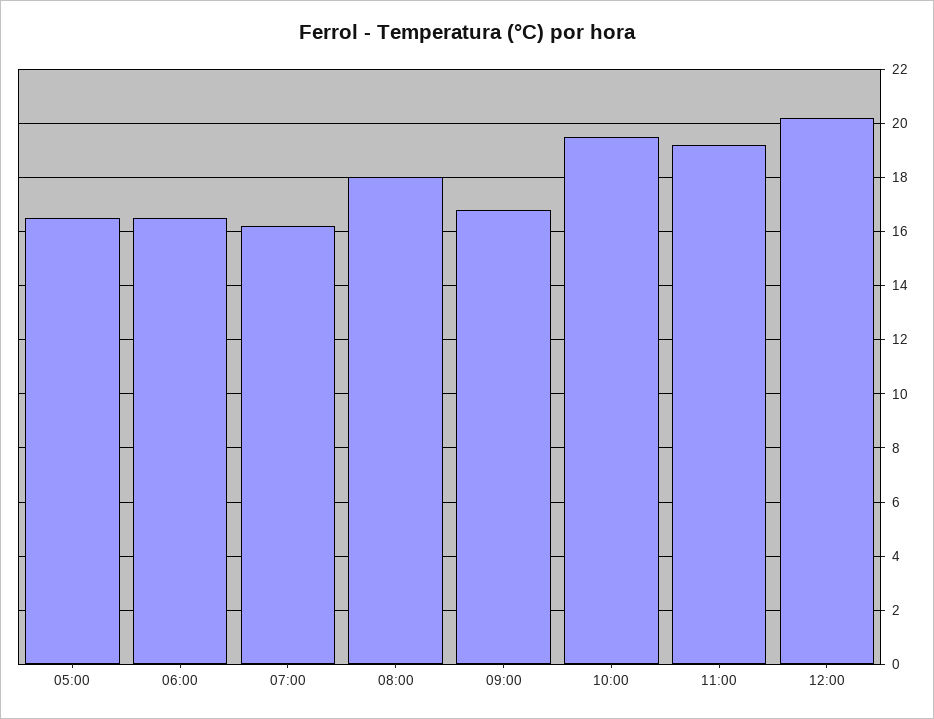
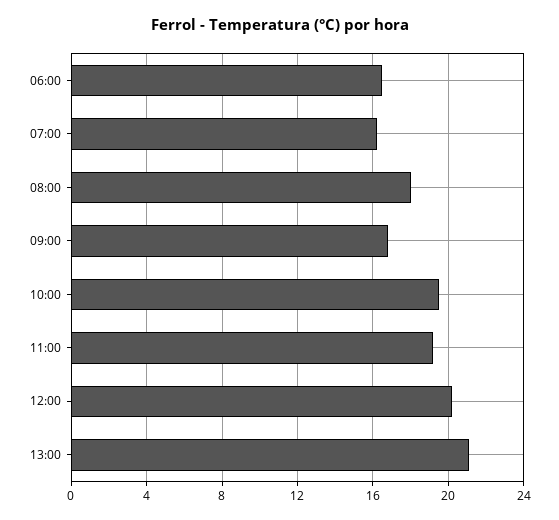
05:00: 16.5 -> none
13:00: none -> 21

